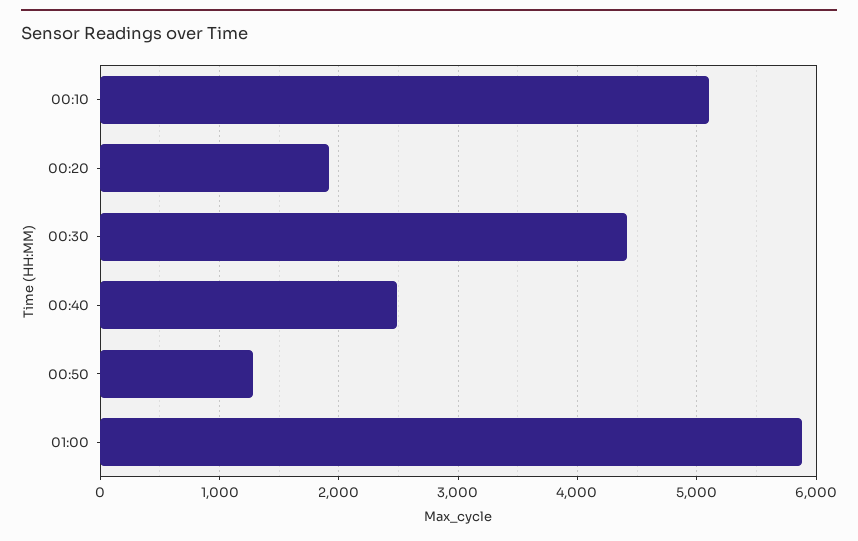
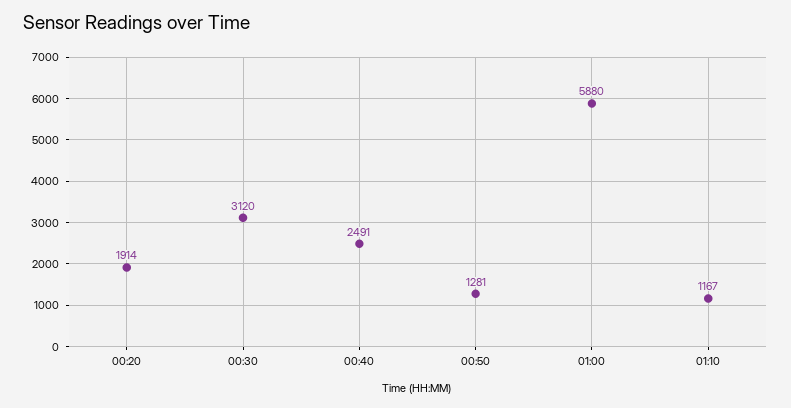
00:10: 5100 -> none
00:30: 4400 -> 3120
01:10: none -> 1167

